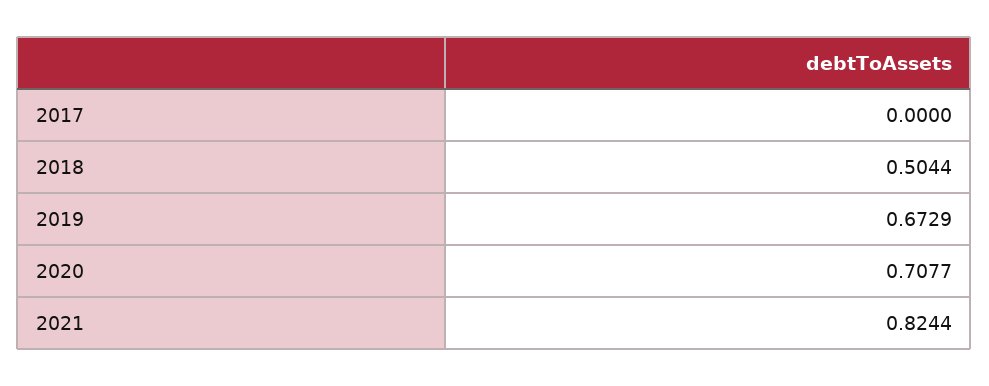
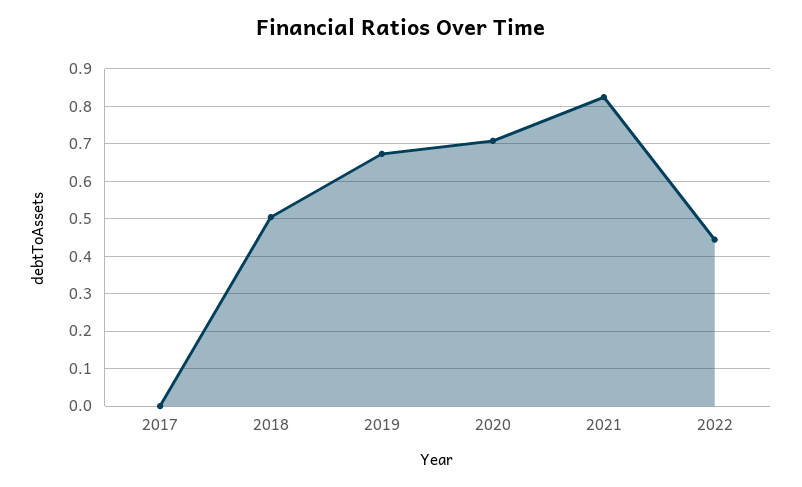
2022: none -> 0.44

